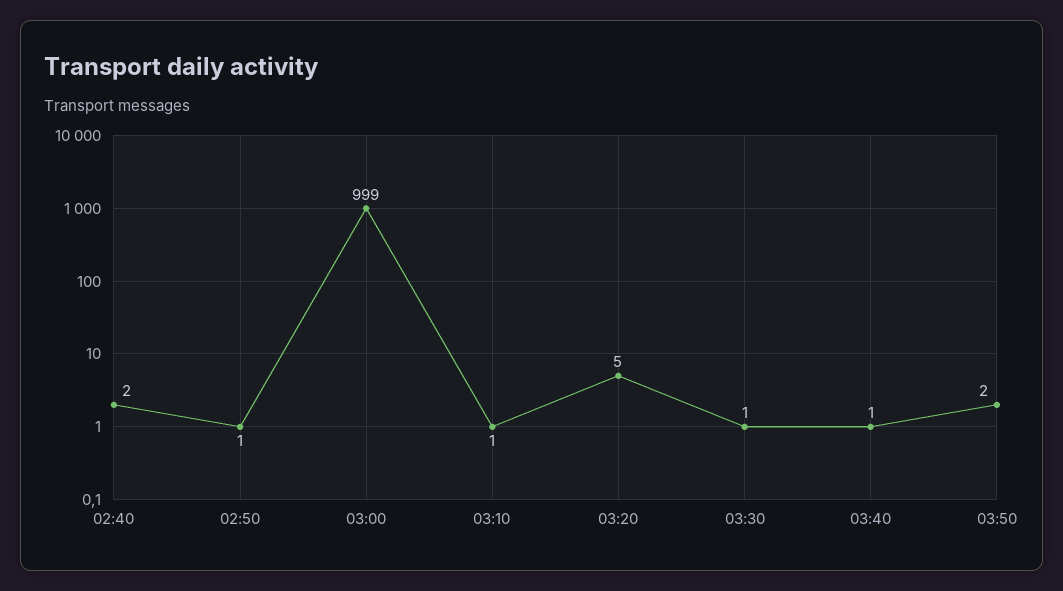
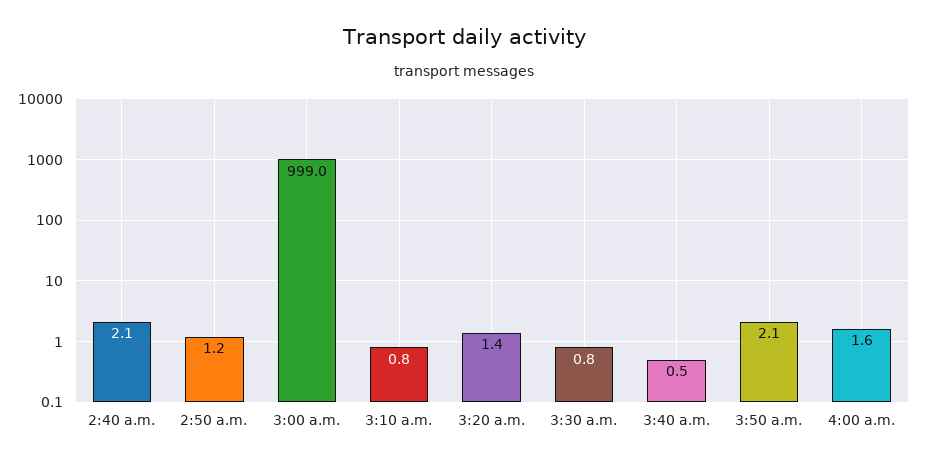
03:20: 5 -> 1.4
4:00 a.m.: none -> 1.6

